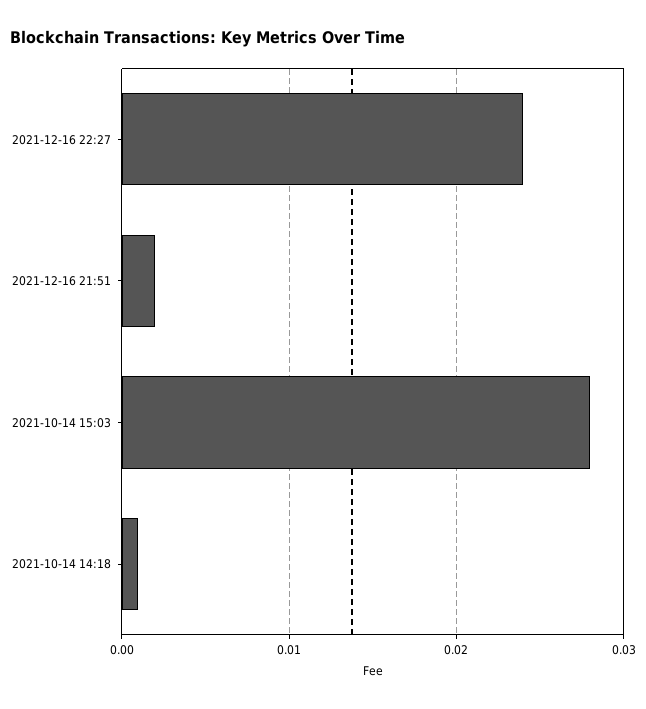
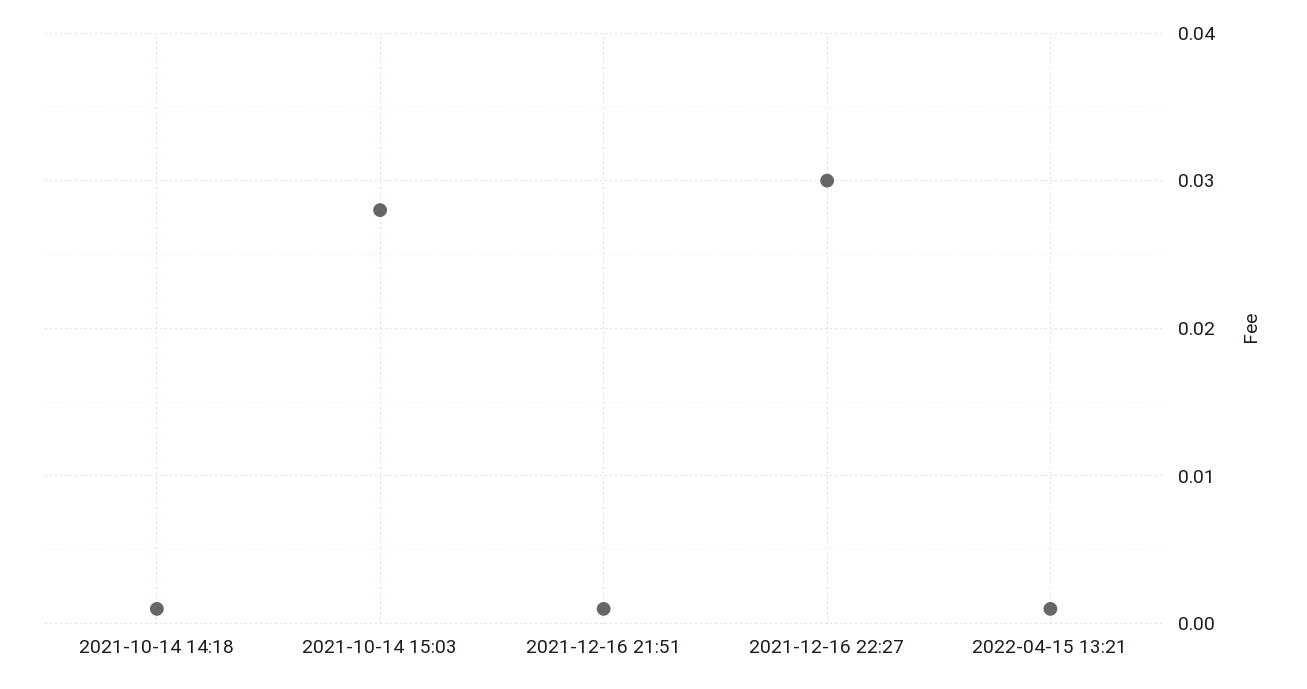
2021-12-16 22:27: 0.024 -> 0.03
2021-12-16 21:51: 0.002 -> 0.001
2022-04-15 13:21: none -> 0.001

